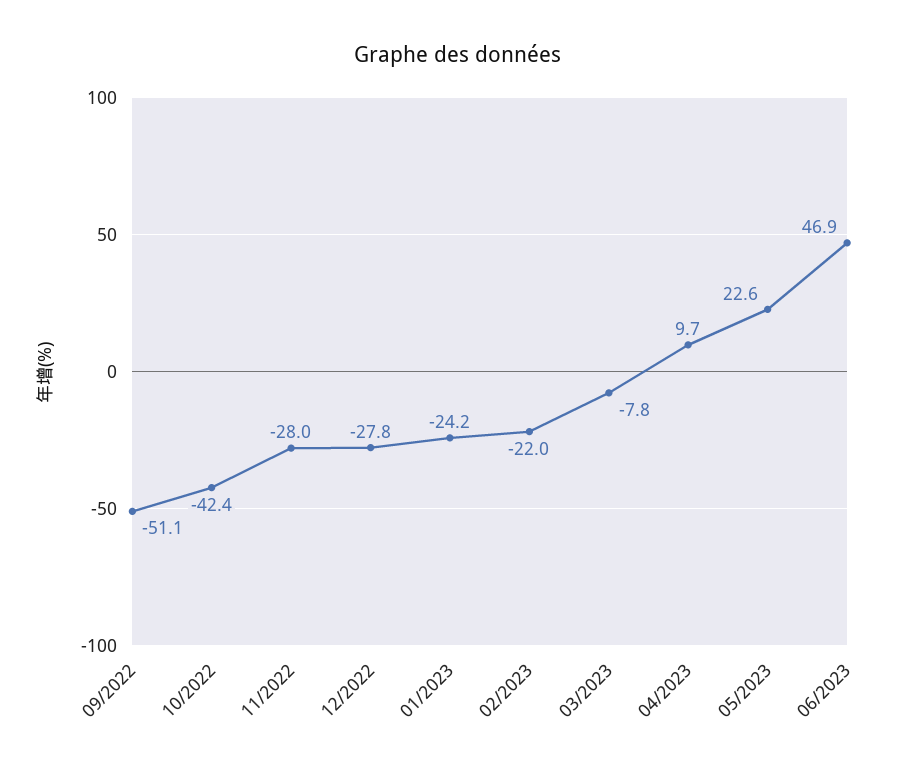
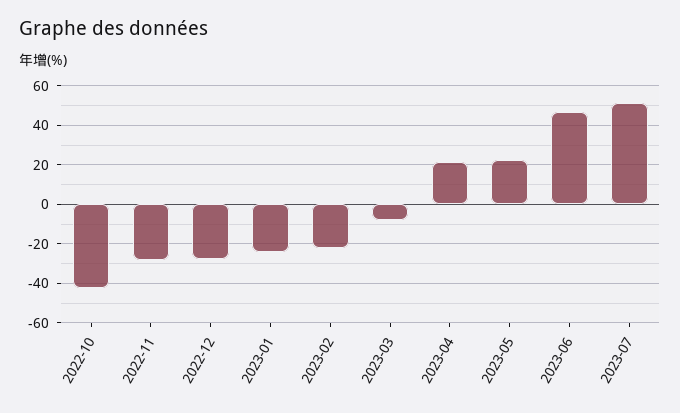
09/2022: -51.1 -> none
04/2023: 9.7 -> 20
2023-07: none -> 50

